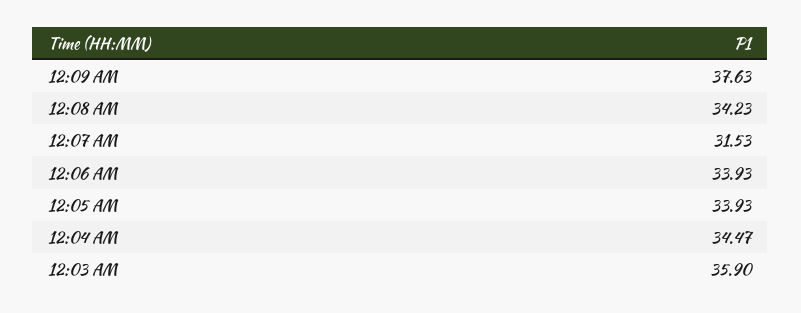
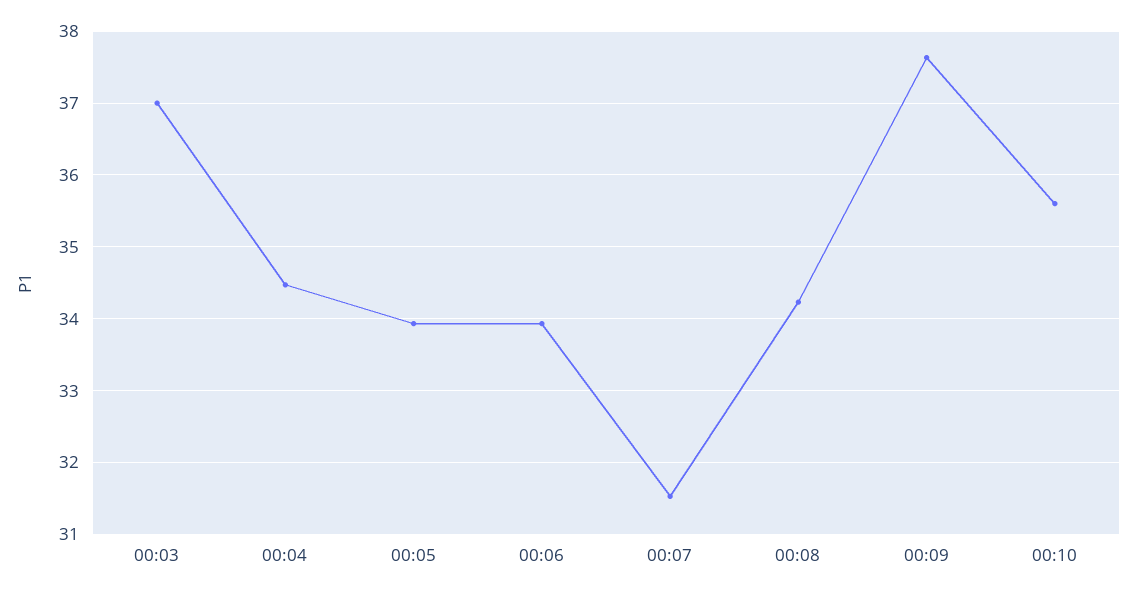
12:03 AM: 35.9 -> 37
00:10: none -> 35.6

